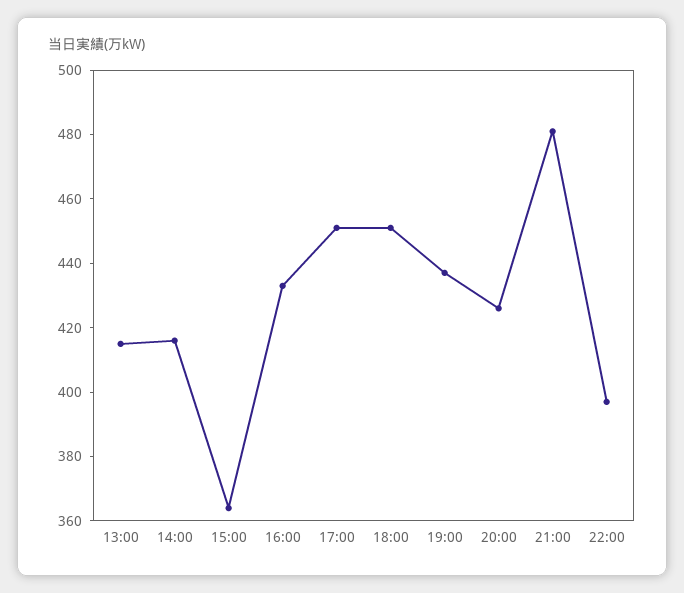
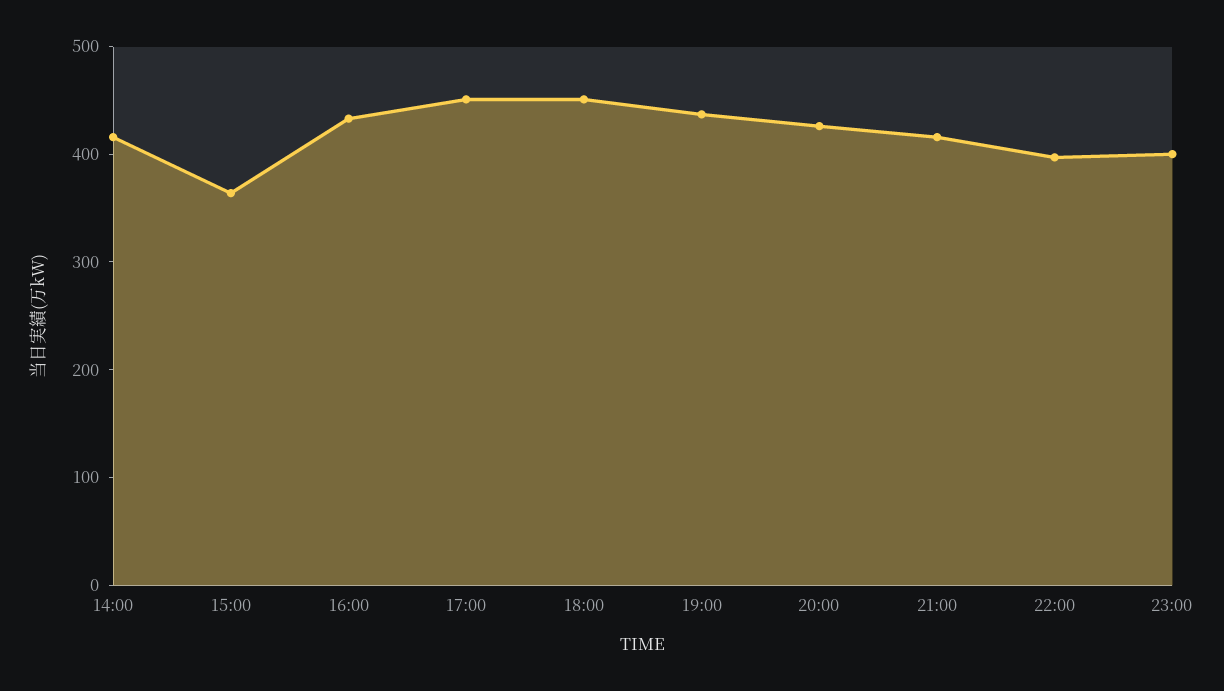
13:00: 415 -> none
21:00: 480 -> 420
23:00: none -> 400

